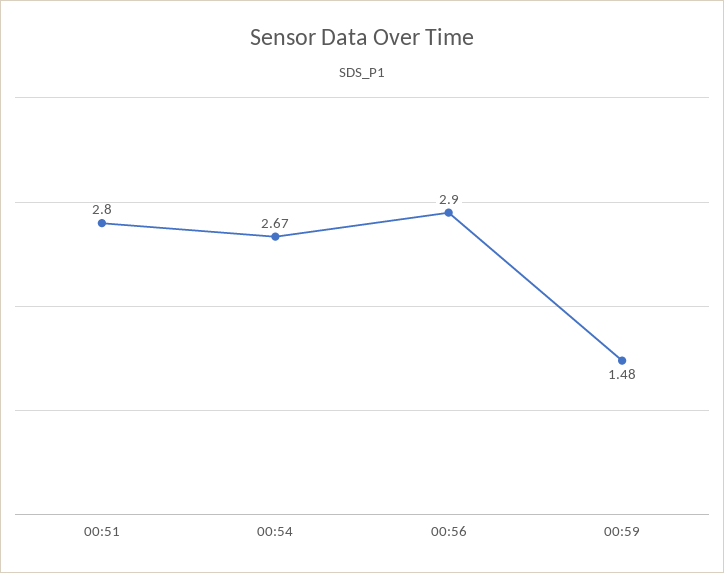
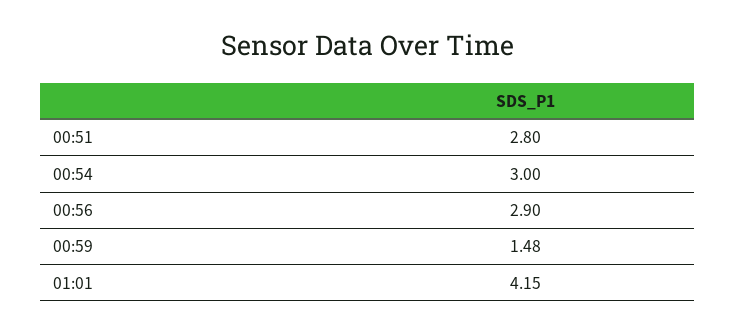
00:54: 2.67 -> 3
01:01: none -> 4.15

